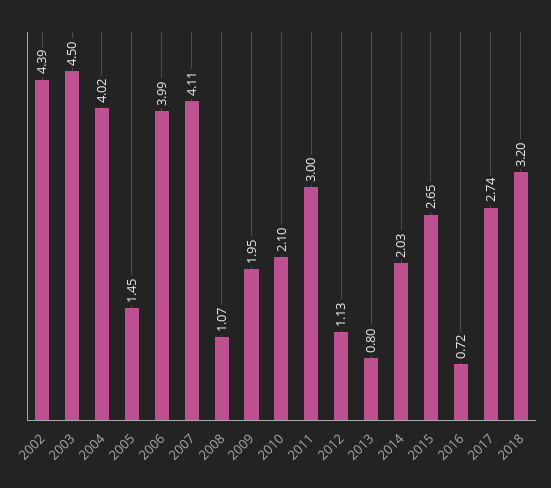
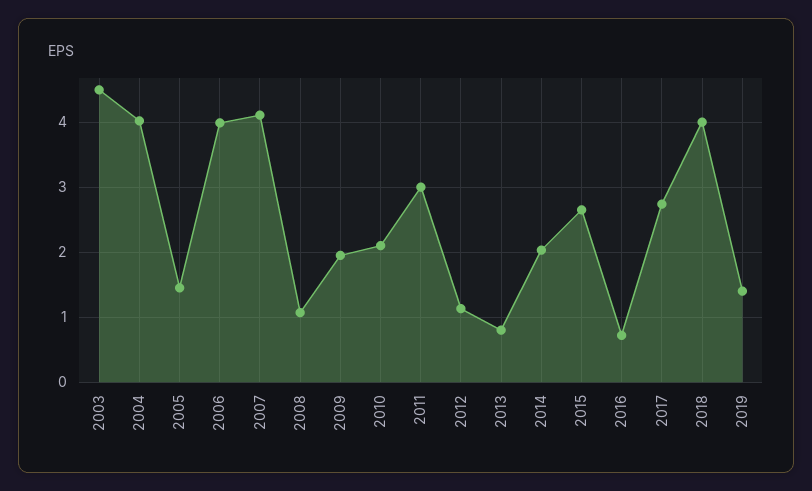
2002: 4.39 -> none
2018: 3.2 -> 4
2019: none -> 1.4

